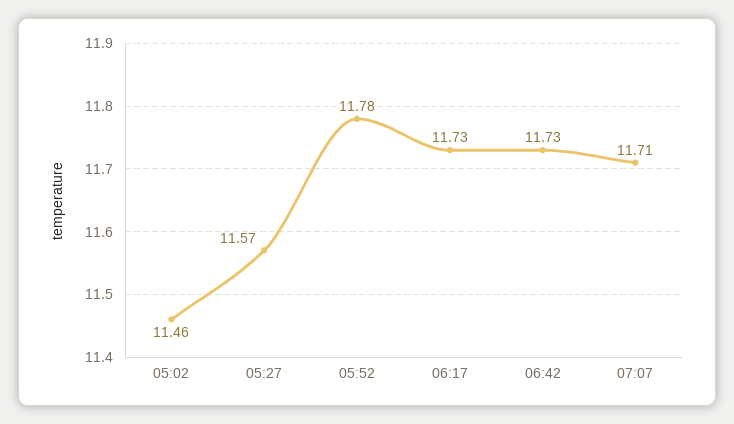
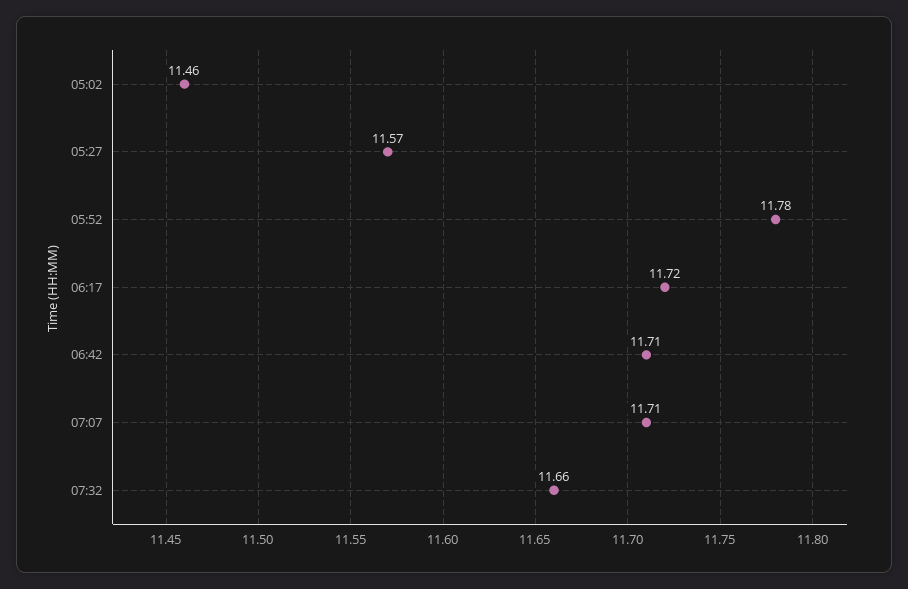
06:17: 11.73 -> 11.72
06:42: 11.73 -> 11.71
07:32: none -> 11.66

